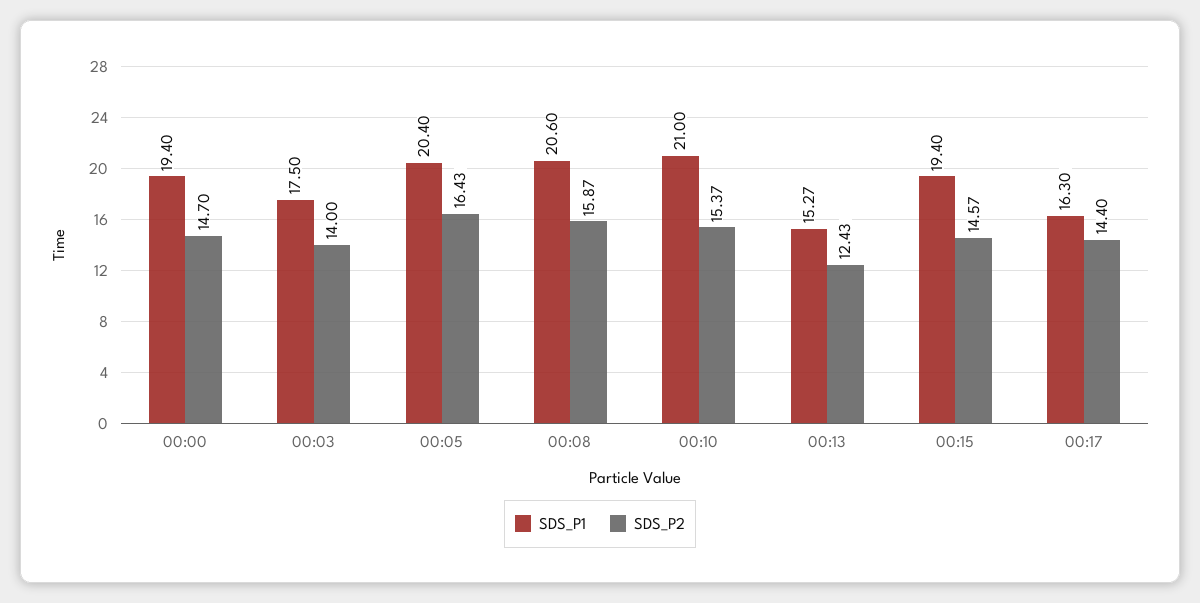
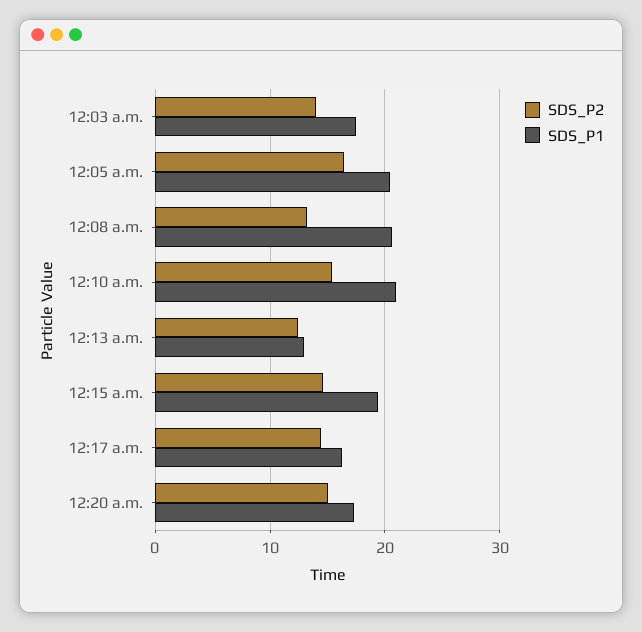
SDS_P1, 00:00: 19.4 -> none
SDS_P2, 00:00: 14.7 -> none
SDS_P2, 00:08: 15.87 -> 13
SDS_P1, 00:13: 15.27 -> 13
SDS_P2, 12:20 a.m.: none -> 15
SDS_P1, 12:20 a.m.: none -> 17

